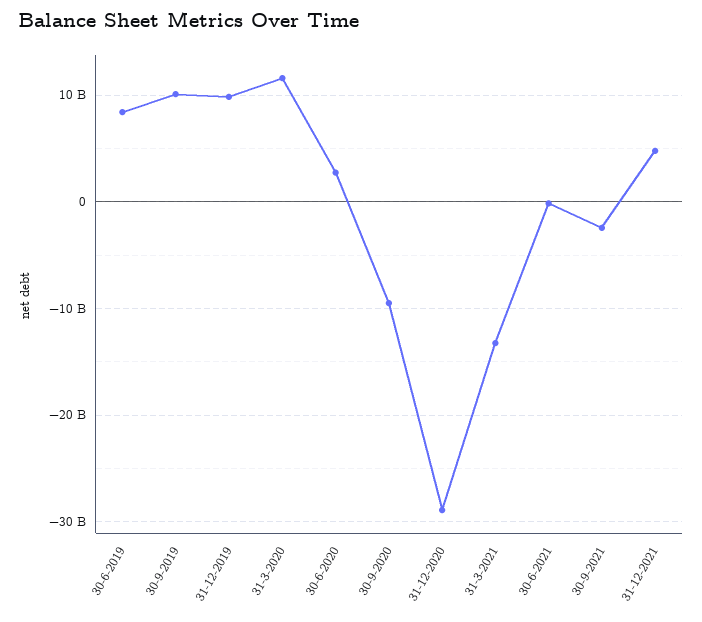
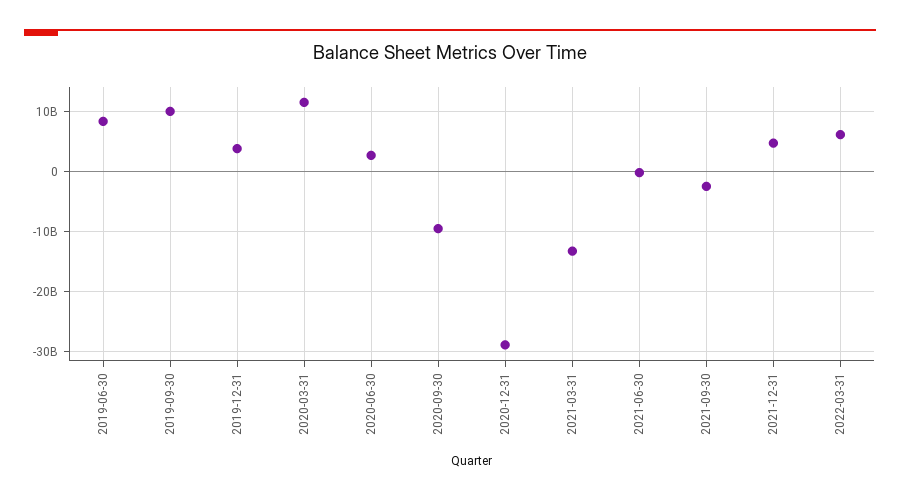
31-12-2019: 10000000000 -> 4000000000
2022-03-31: none -> 6000000000

